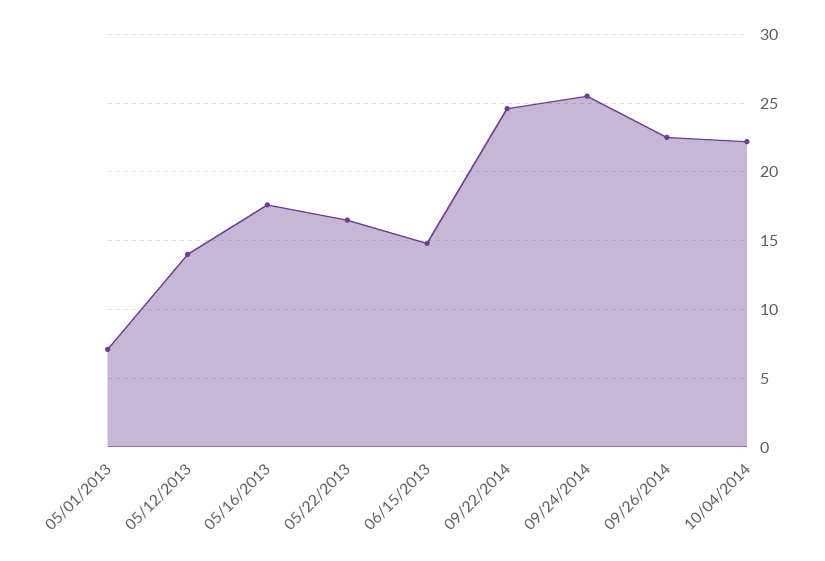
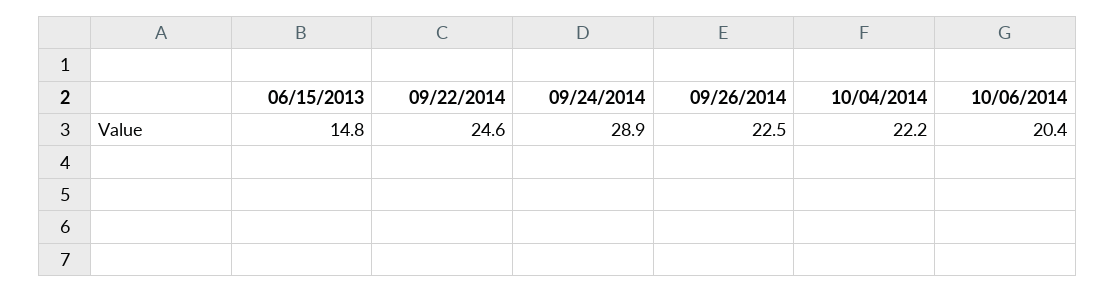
05/01/2013: 7 -> none
05/12/2013: 14 -> none
05/16/2013: 17.5 -> none
05/22/2013: 16.5 -> none
09/24/2014: 25.5 -> 28.9
10/06/2014: none -> 20.4

